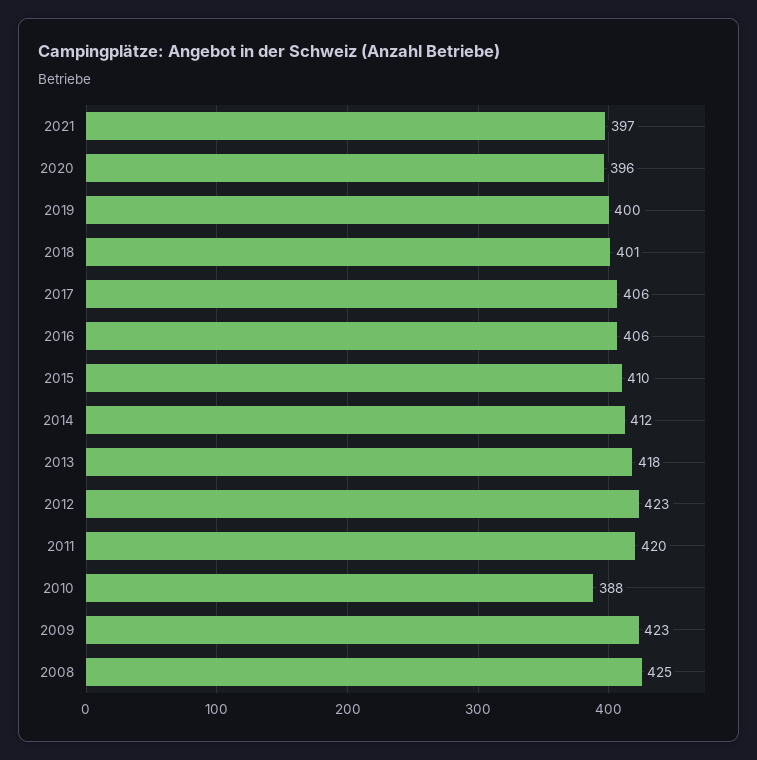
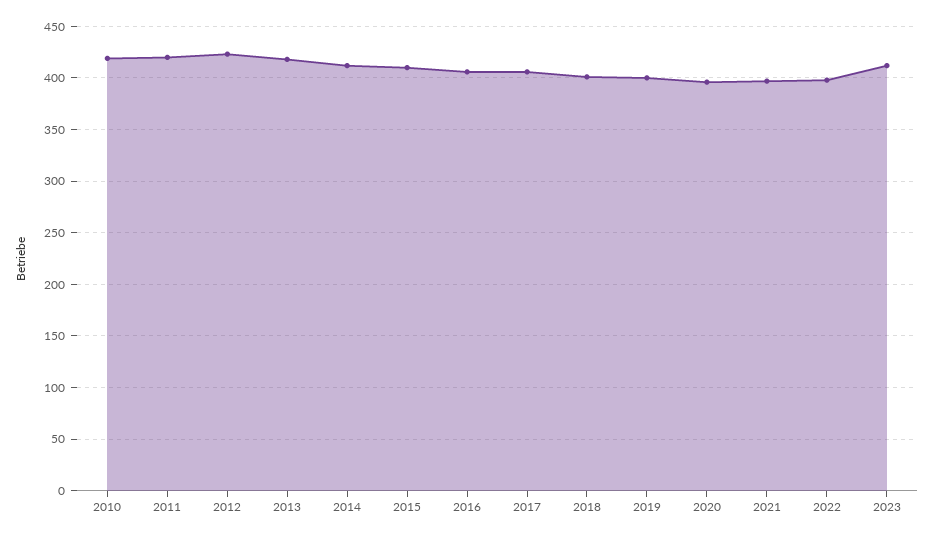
2010: 388 -> 420
2009: 423 -> none
2008: 425 -> none
2022: none -> 400
2023: none -> 410

